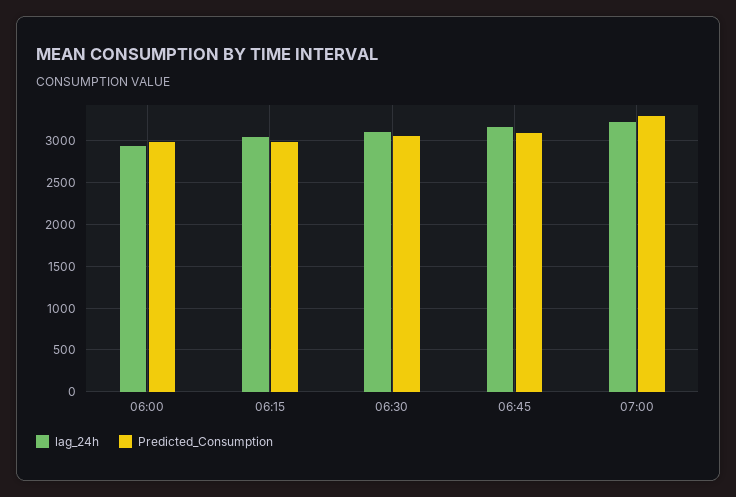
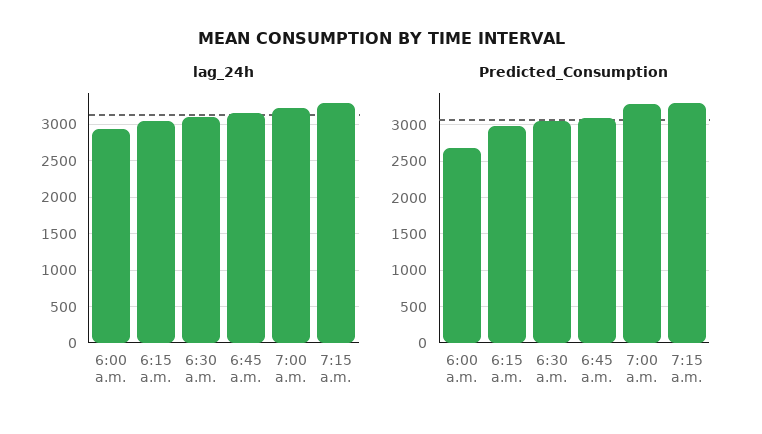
Predicted_Consumption, 06:00: 3000 -> 2700
lag_24h, 7:15 a.m.: none -> 3300
Predicted_Consumption, 7:15 a.m.: none -> 3300

